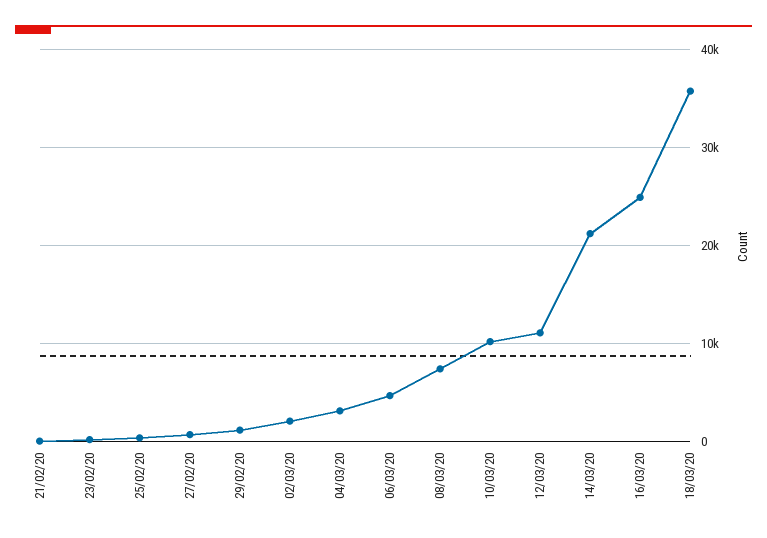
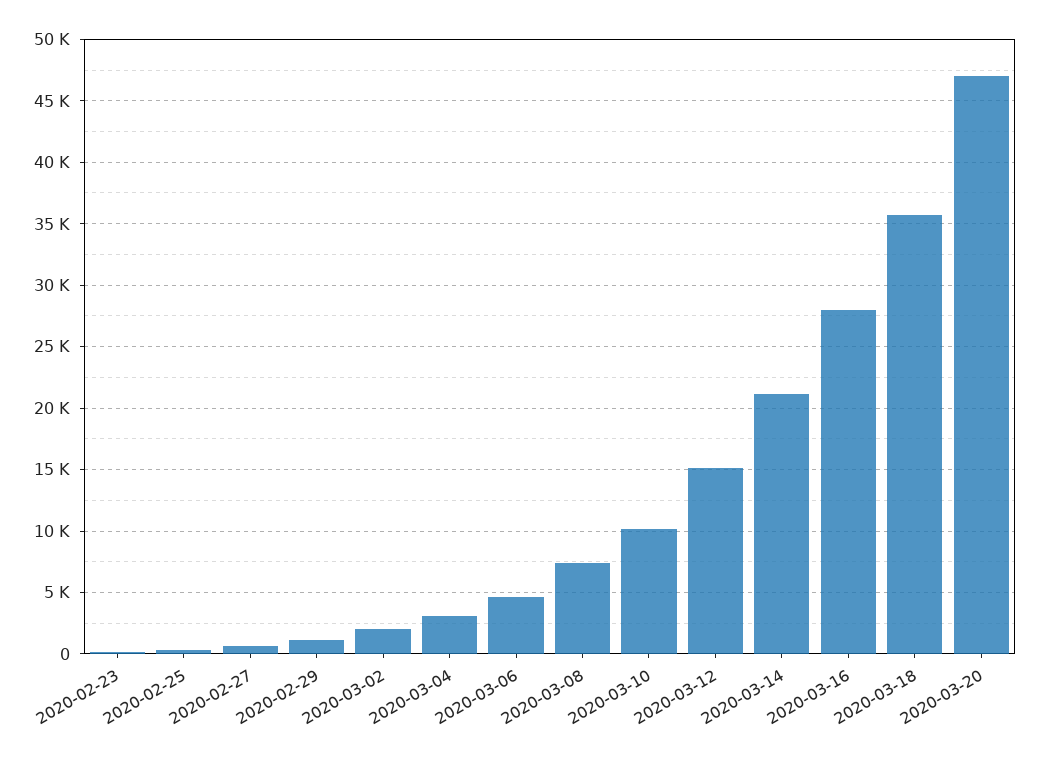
21/02/20: 0 -> none
12/03/20: 11000 -> 15000
16/03/20: 25000 -> 28000
2020-03-20: none -> 47000

